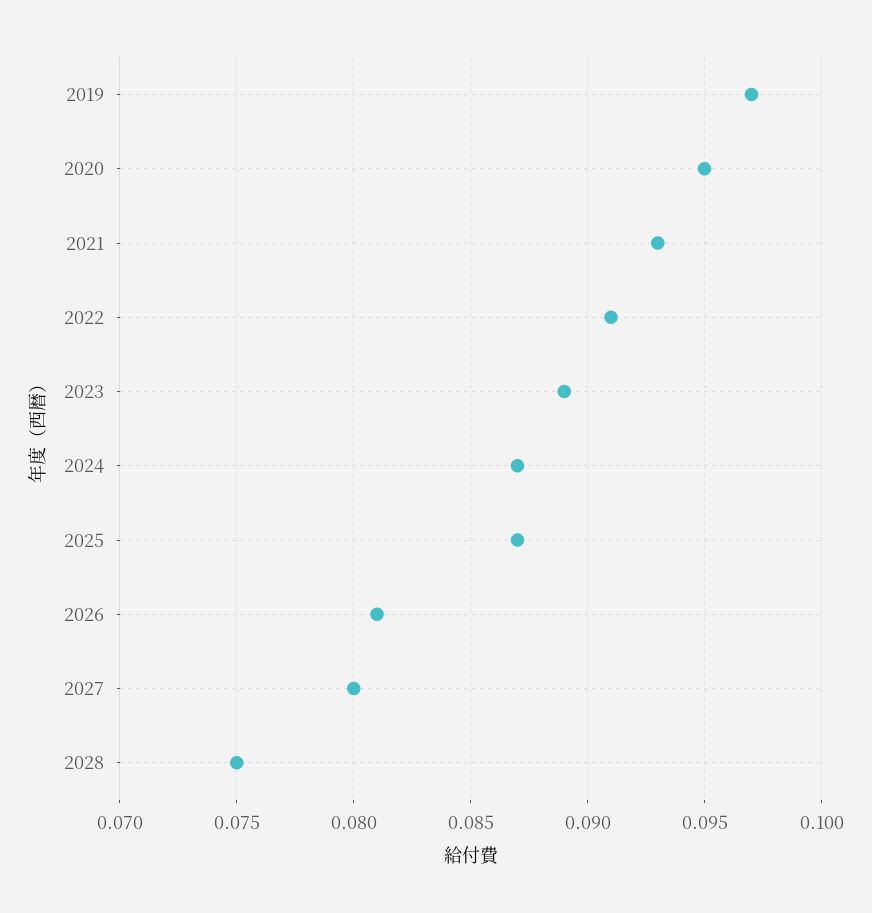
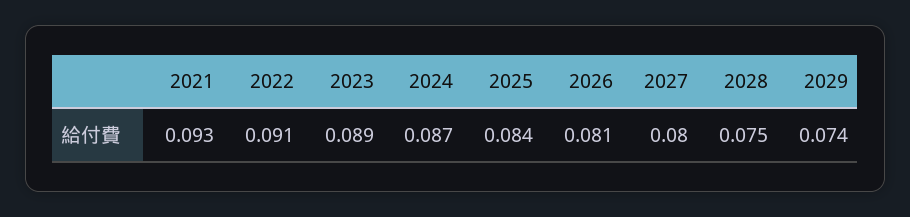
2019: 0.097 -> none
2020: 0.095 -> none
2025: 0.087 -> 0.084
2029: none -> 0.074

